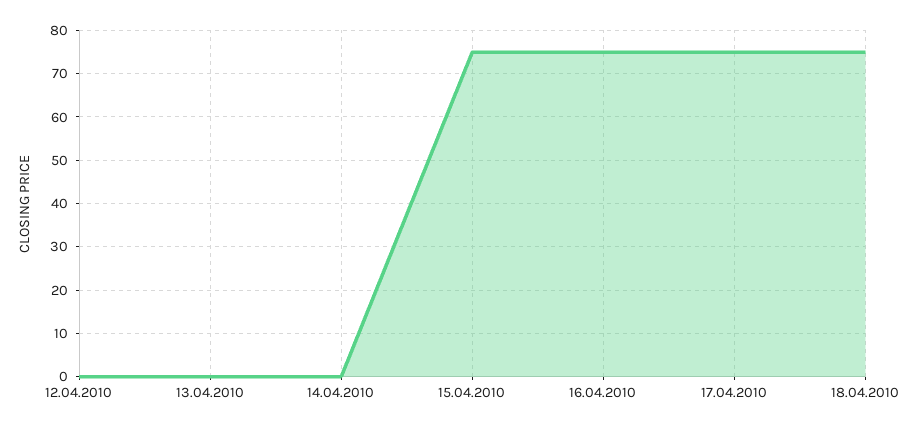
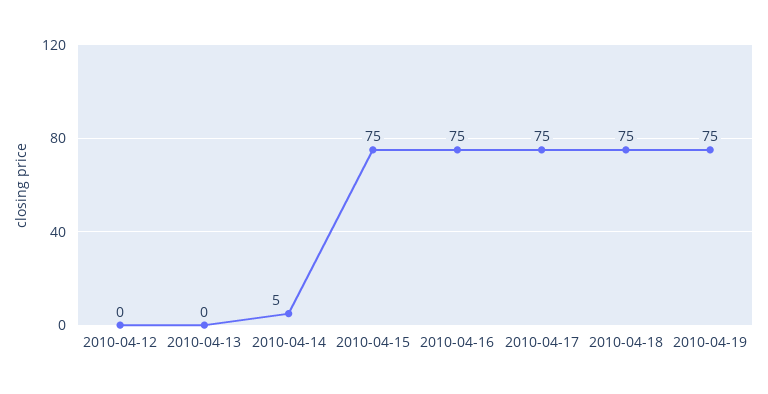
14.04.2010: 0 -> 5
2010-04-19: none -> 75

